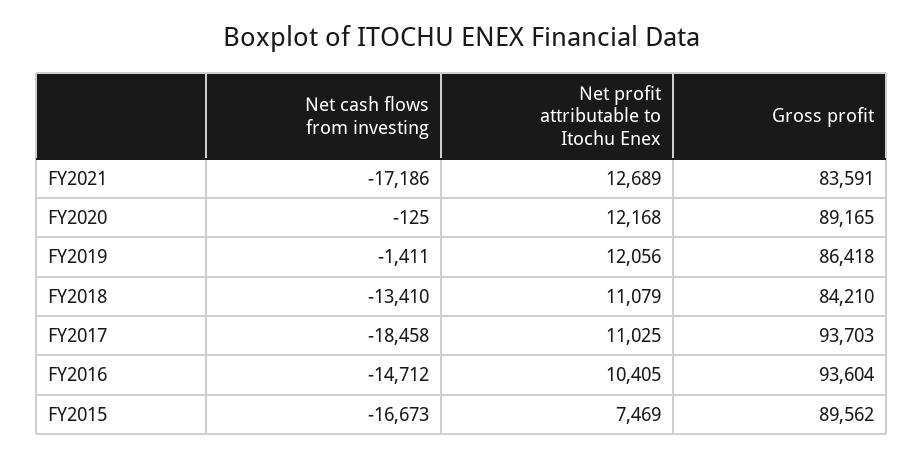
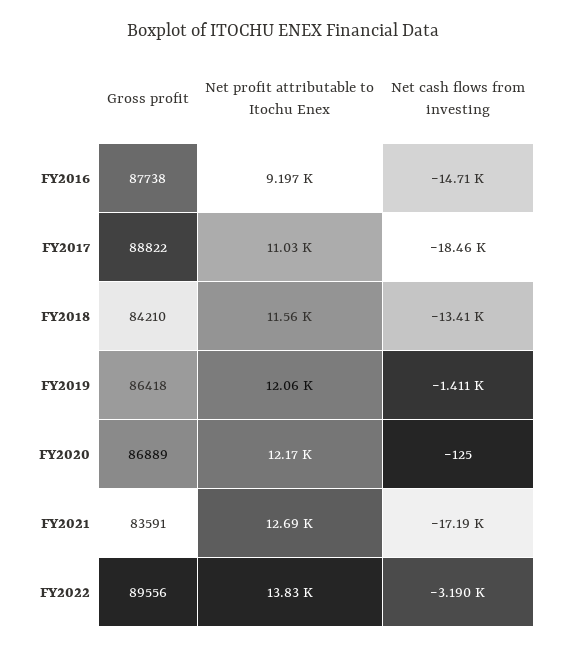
Gross profit, FY2020: 89165 -> 86889
Net profit attributable to Itochu Enex, FY2018: 11079 -> 11560
Gross profit, FY2017: 93703 -> 88822
Net profit attributable to Itochu Enex, FY2016: 10405 -> 9197
Gross profit, FY2016: 93604 -> 87738
Net cash flows from investing, FY2015: -16673 -> none
Net profit attributable to Itochu Enex, FY2015: 7469 -> none
Gross profit, FY2015: 89562 -> none
Gross profit, FY2022: none -> 89556
Net profit attributable to Itochu Enex, FY2022: none -> 13830
Net cash flows from investing, FY2022: none -> -3190

